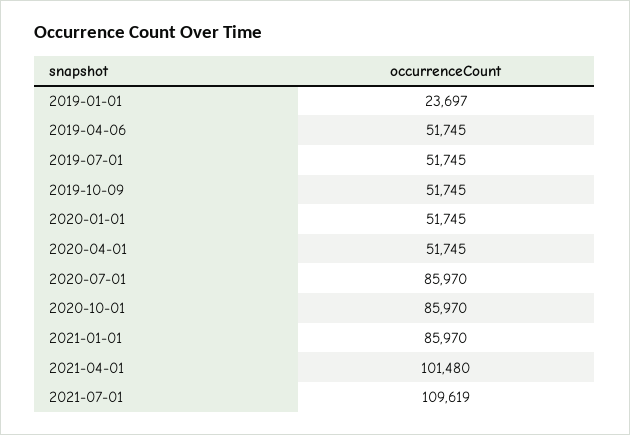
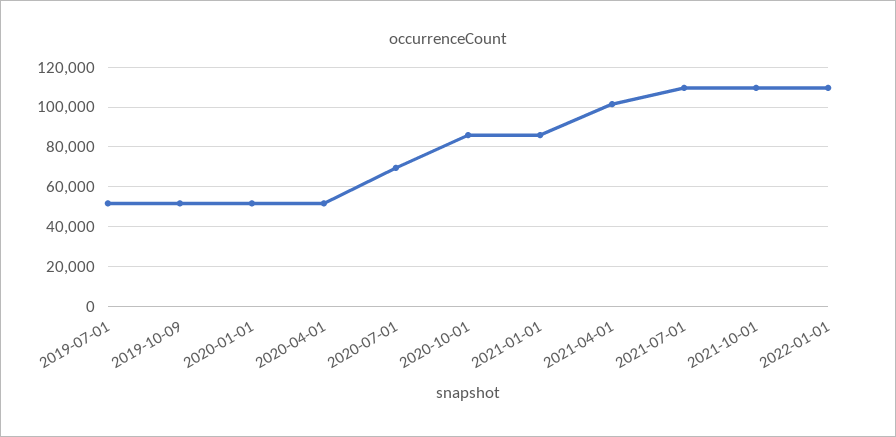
2019-01-01: 23697 -> none
2019-04-06: 51745 -> none
2020-07-01: 85970 -> 70000
2021-10-01: none -> 110000
2022-01-01: none -> 110000

